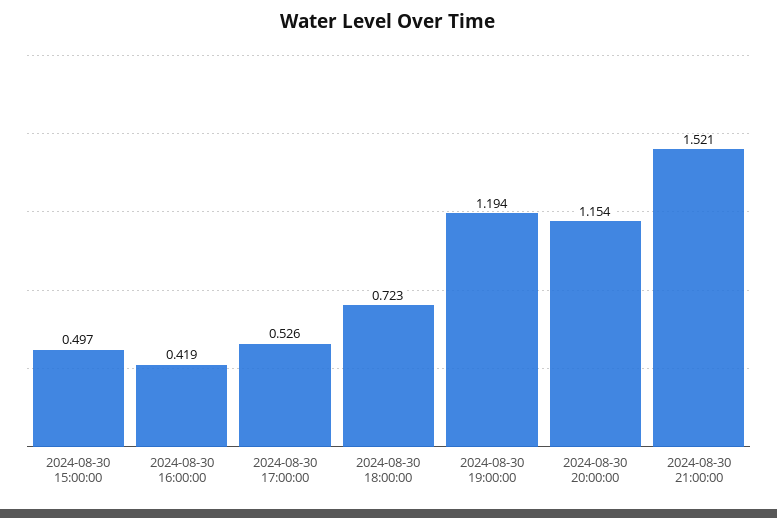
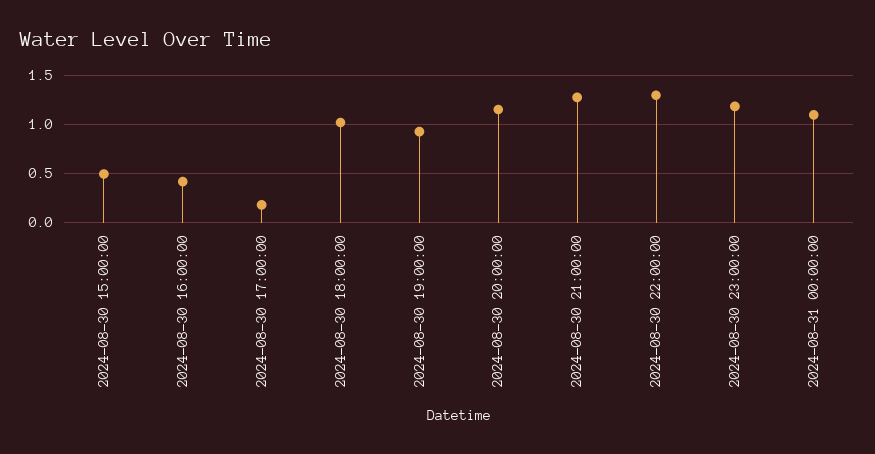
2024-08-30 17:00:00: 0.526 -> 0.2
2024-08-30 18:00:00: 0.723 -> 1
2024-08-30 19:00:00: 1.194 -> 0.9
2024-08-30 21:00:00: 1.521 -> 1.3
2024-08-30 22:00:00: none -> 1.3
2024-08-30 23:00:00: none -> 1.2
2024-08-31 00:00:00: none -> 1.1

